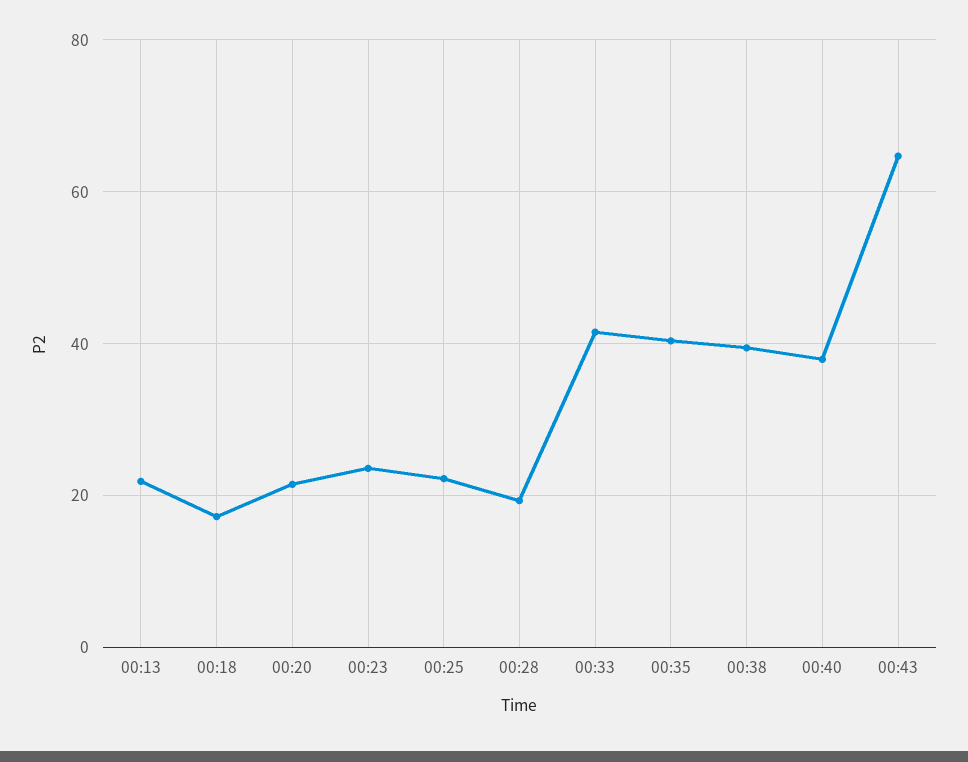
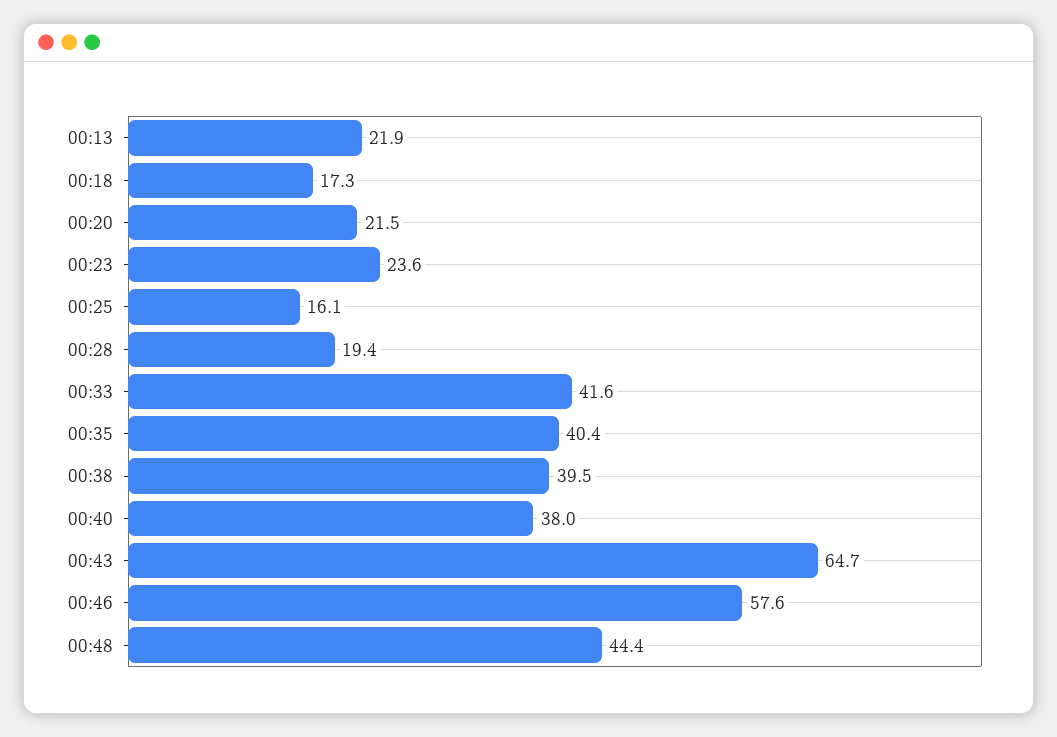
00:25: 22 -> 16.1
00:46: none -> 57.6
00:48: none -> 44.4

